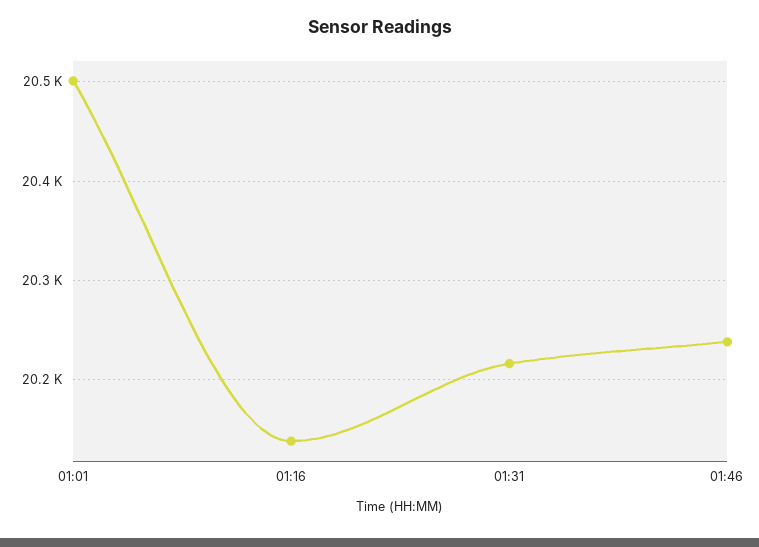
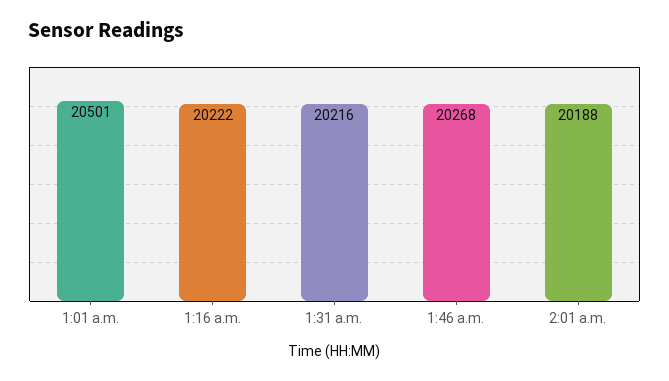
01:16: 20140 -> 20222
01:46: 20240 -> 20268
2:01 a.m.: none -> 20188

